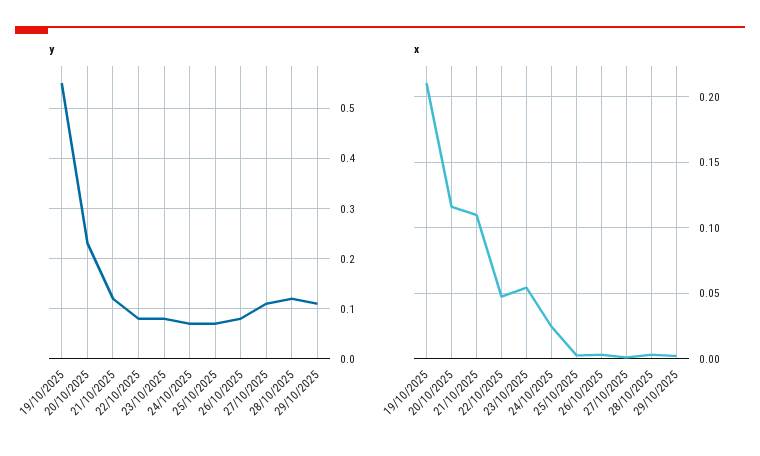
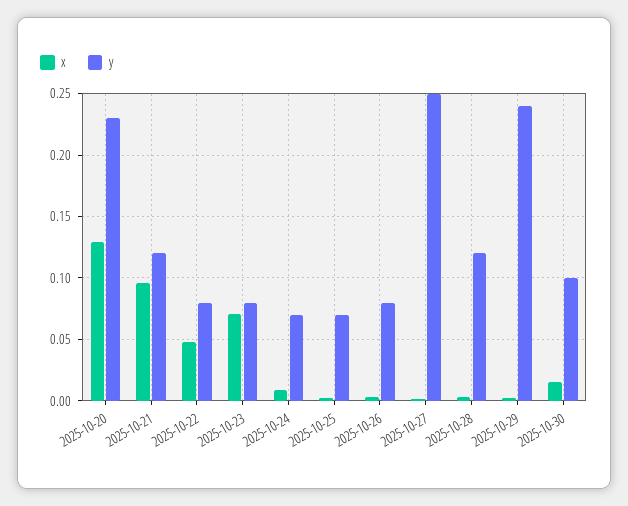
y, 19/10/2025: 0.55 -> none
y, 27/10/2025: 0.1 -> 0.25
y, 29/10/2025: 0.1 -> 0.24
x, 19/10/2025: 0.21 -> none
x, 20/10/2025: 0.115 -> 0.13
x, 21/10/2025: 0.11 -> 0.095
x, 23/10/2025: 0.055 -> 0.07
x, 24/10/2025: 0.025 -> 0.01
x, 2025-10-30: none -> 0.015
y, 2025-10-30: none -> 0.1

